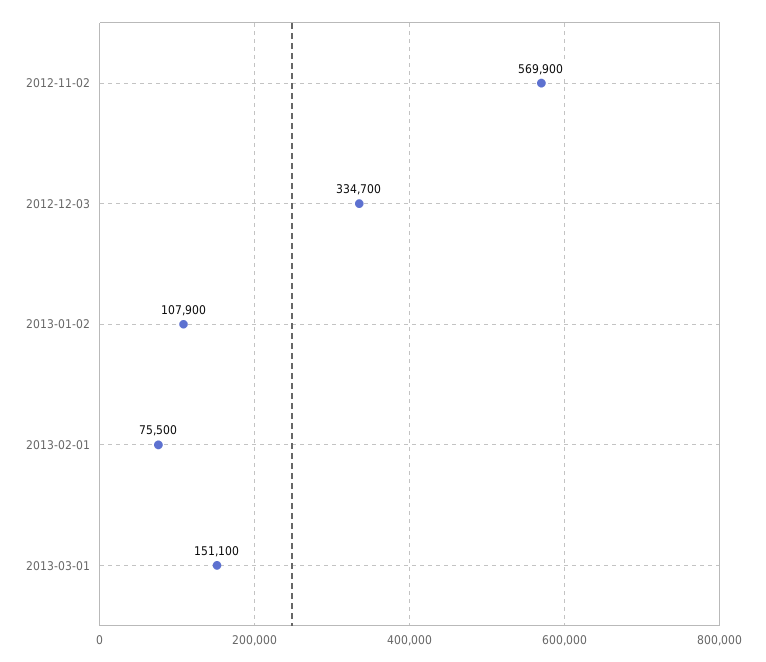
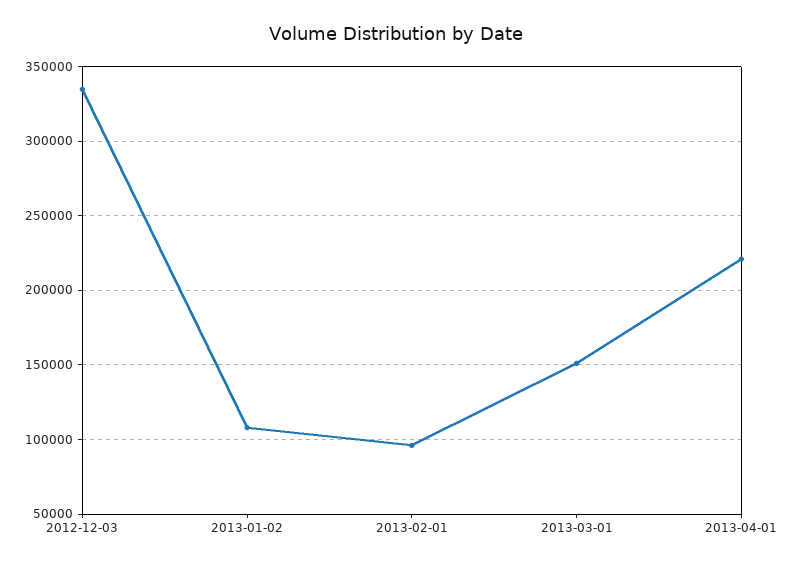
2012-11-02: 569900 -> none
2013-02-01: 75500 -> 95000
2013-04-01: none -> 220000

